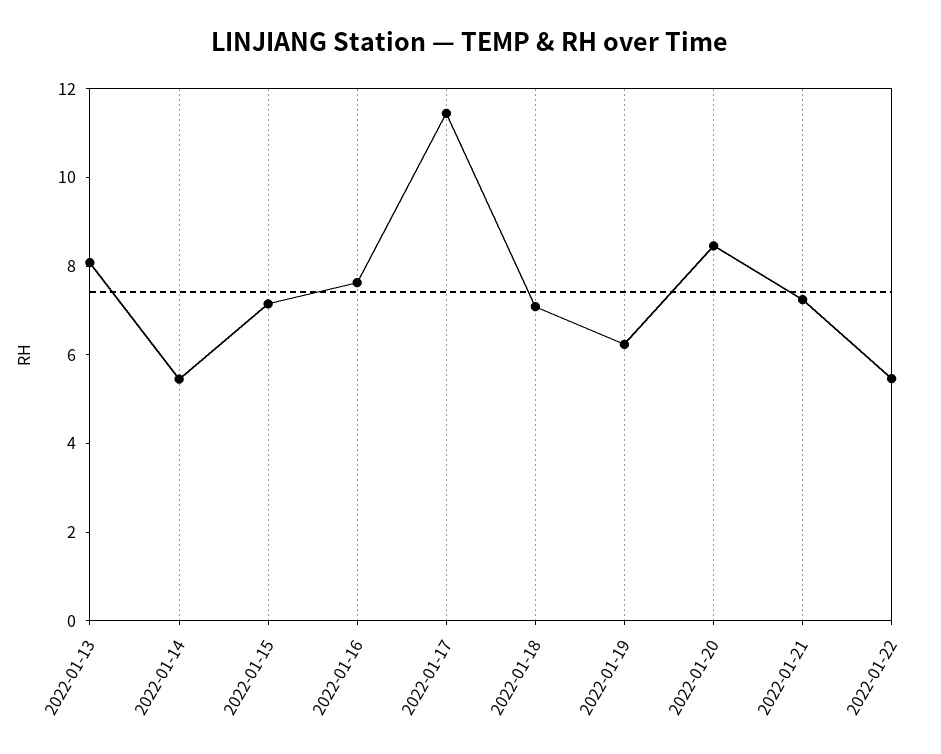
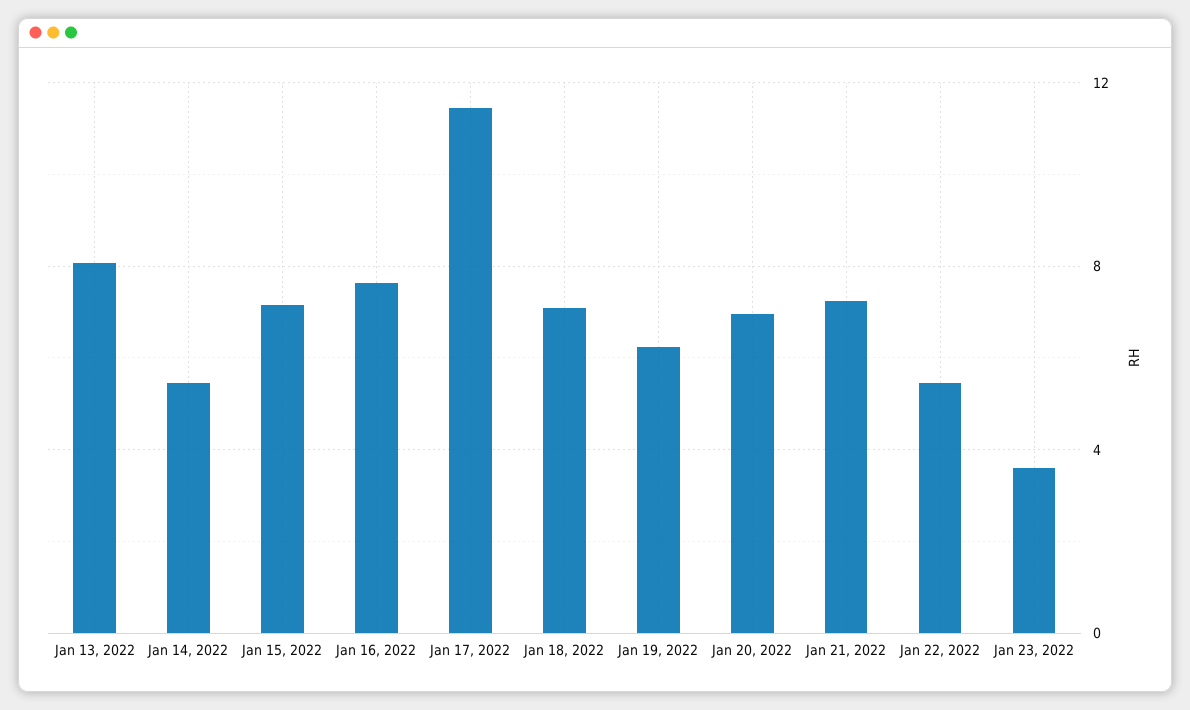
2022-01-20: 8.5 -> 7
Jan 23, 2022: none -> 3.5

